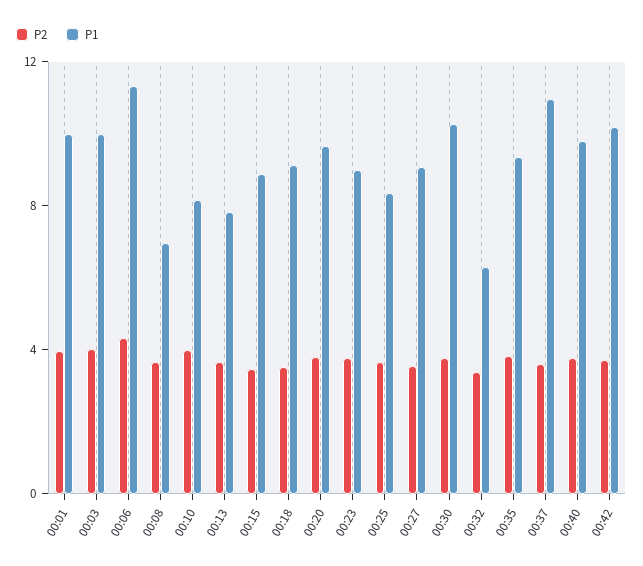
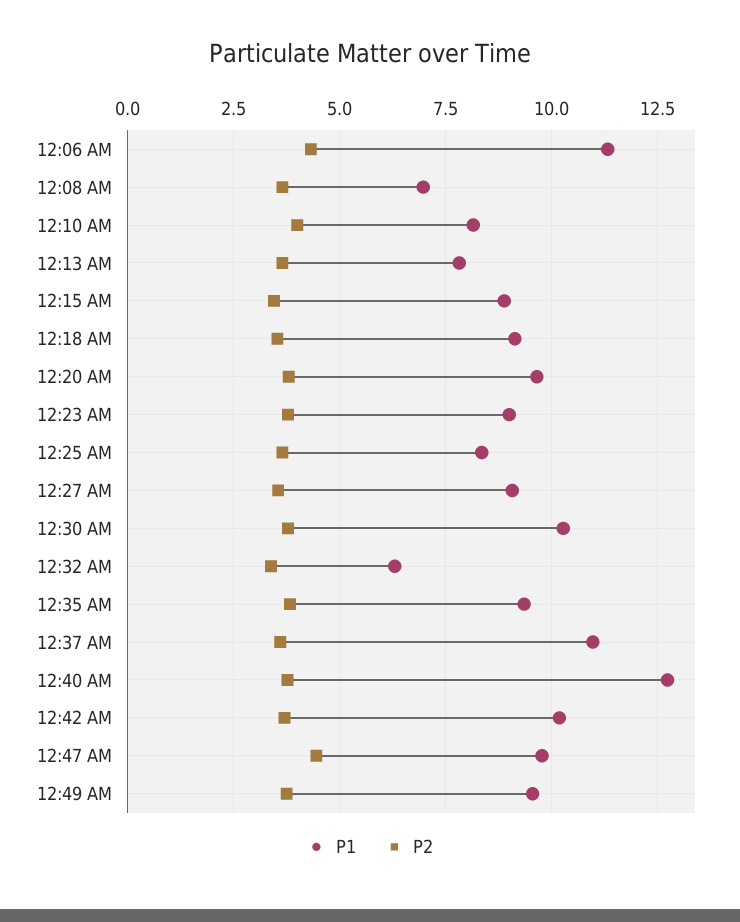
P2, 00:01: 4 -> none
P1, 00:01: 10 -> none
P2, 00:03: 4 -> none
P1, 00:03: 10 -> none
P1, 00:40: 10 -> 12.75
P1, 12:47 AM: none -> 9.75
P2, 12:47 AM: none -> 4.5
P1, 12:49 AM: none -> 9.5
P2, 12:49 AM: none -> 3.75

